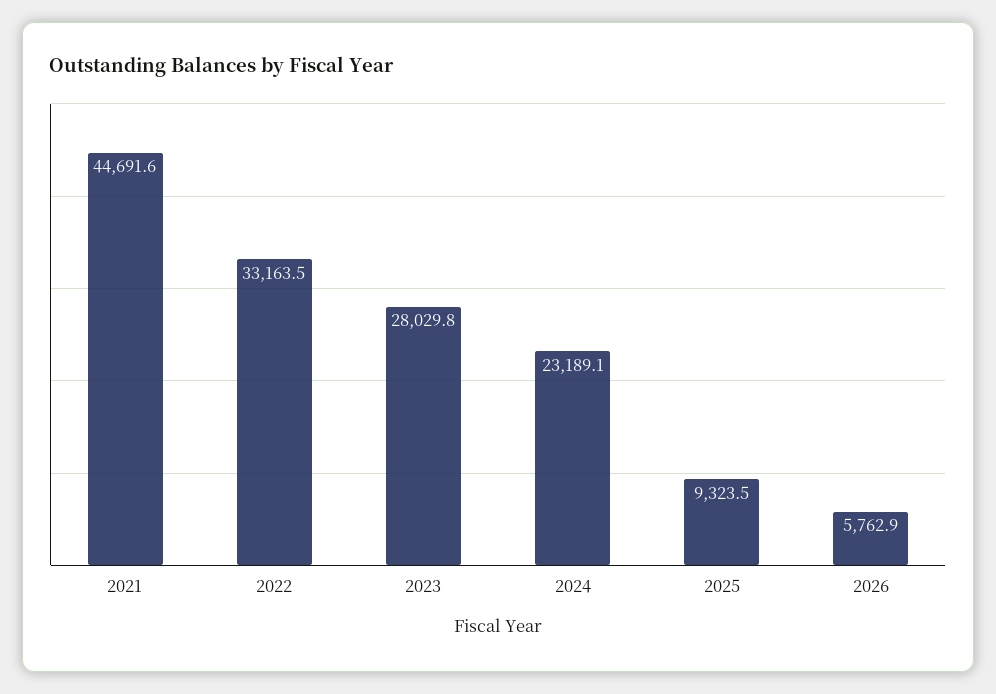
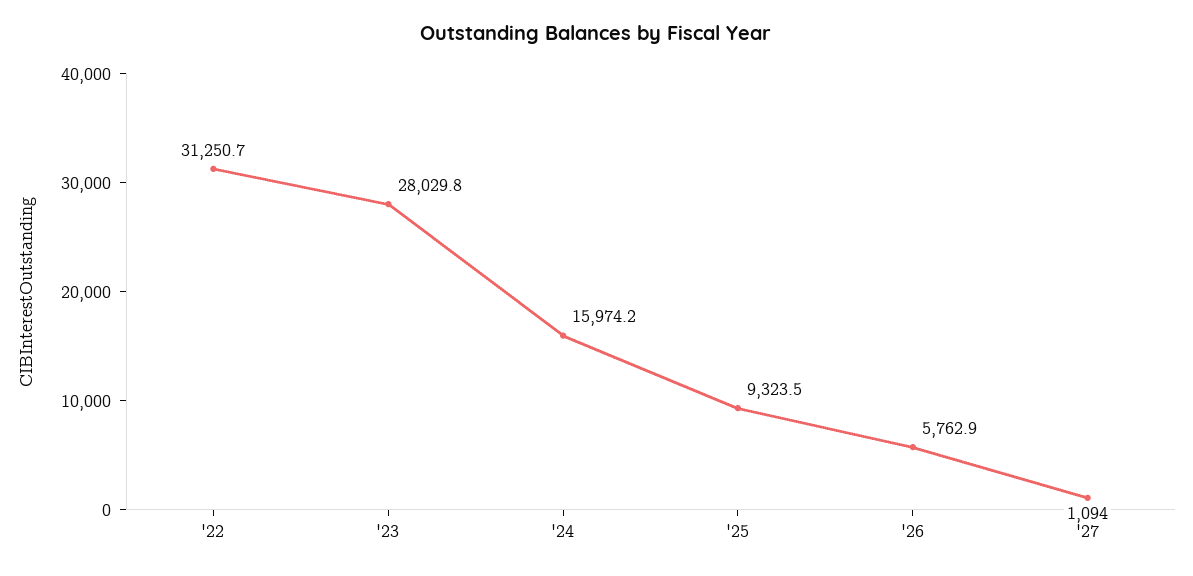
2021: 44691.6 -> none
2022: 33163.5 -> 31250.7
2024: 23189.1 -> 15974.2
'27: none -> 1094

